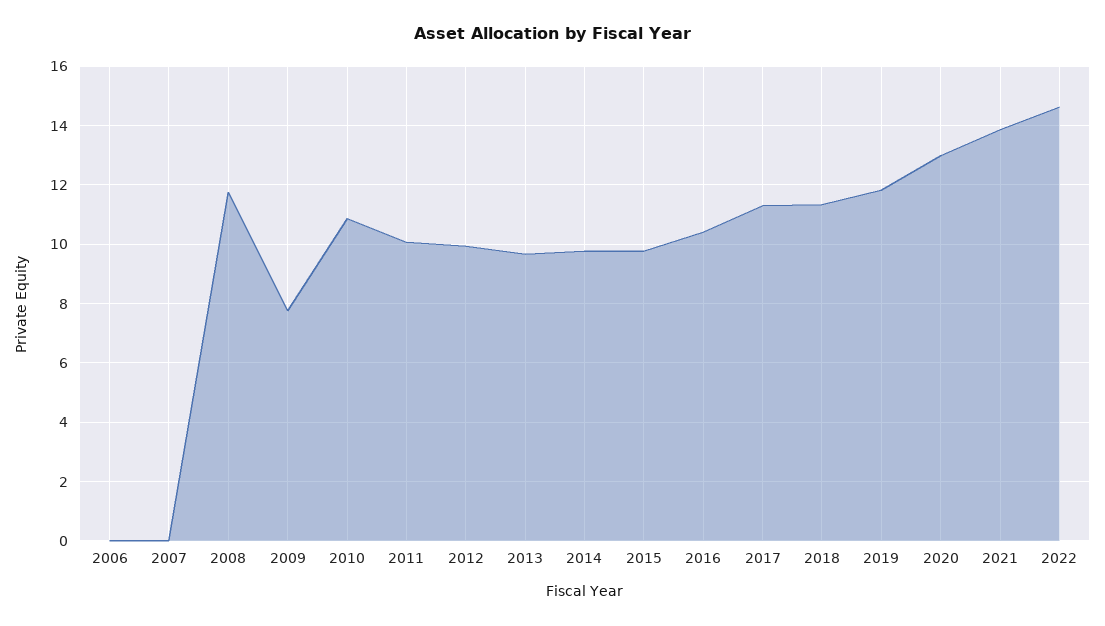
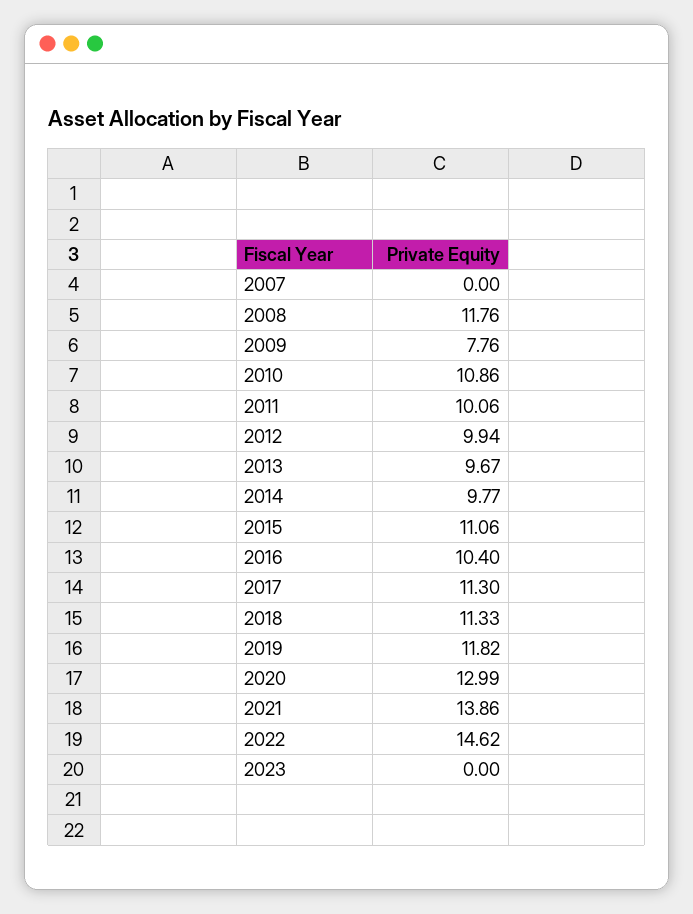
2006: 0 -> none
2015: 9.75 -> 11.06
2023: none -> 0

